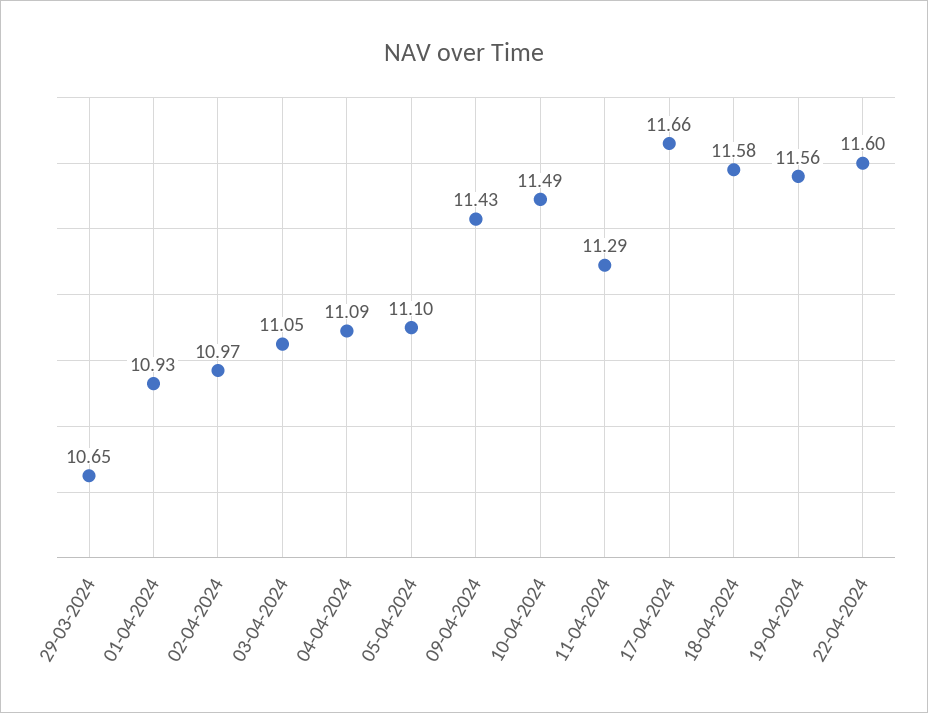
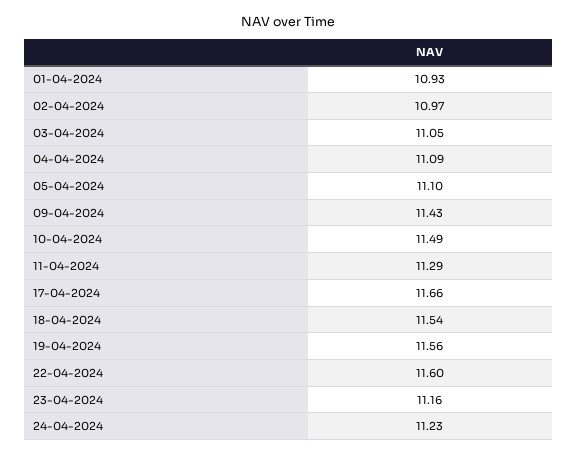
29-03-2024: 10.65 -> none
18-04-2024: 11.58 -> 11.54
23-04-2024: none -> 11.16
24-04-2024: none -> 11.23

